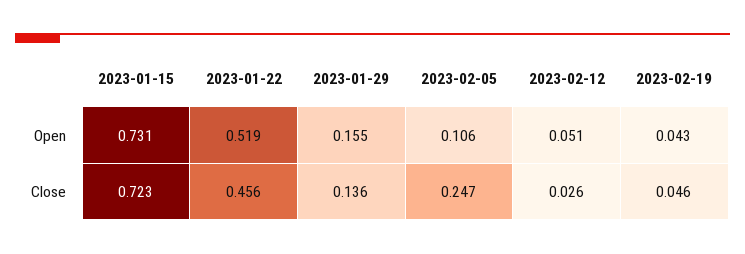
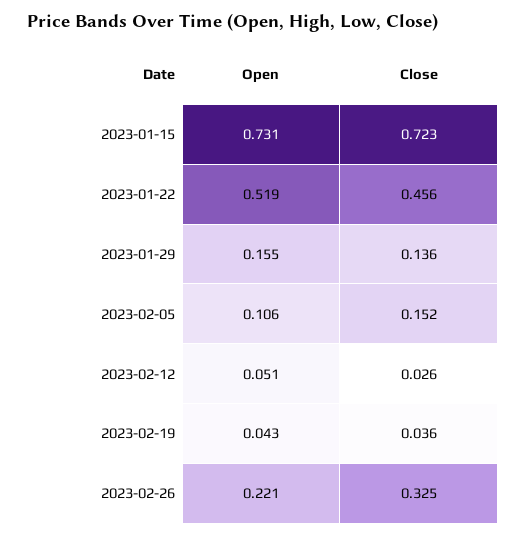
2023-02-05, Close: 0.247 -> 0.152
2023-02-19, Close: 0.046 -> 0.036
2023-02-26, Open: none -> 0.221
2023-02-26, Close: none -> 0.325

